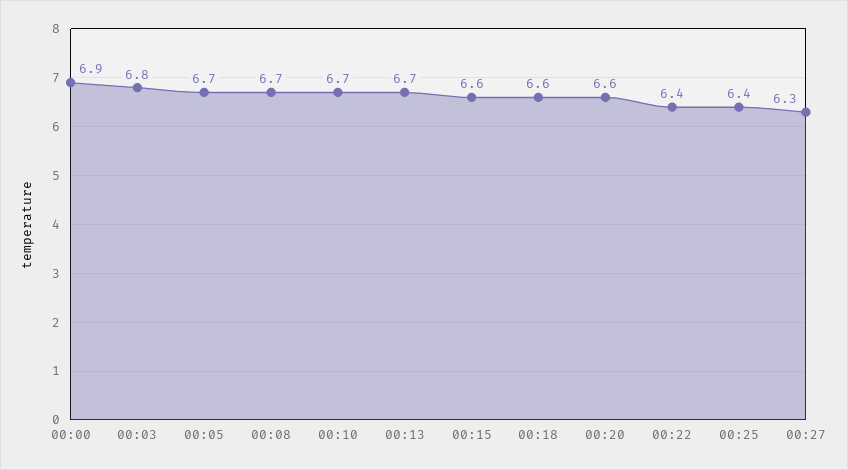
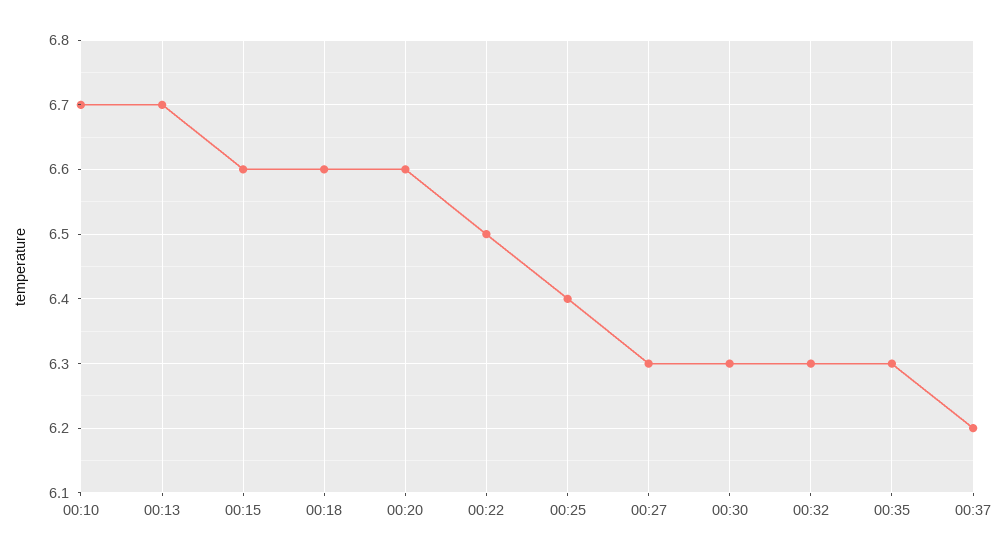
00:00: 6.9 -> none
00:03: 6.8 -> none
00:05: 6.7 -> none
00:08: 6.7 -> none
00:22: 6.4 -> 6.5
00:30: none -> 6.3
00:32: none -> 6.3
00:35: none -> 6.3
00:37: none -> 6.2

